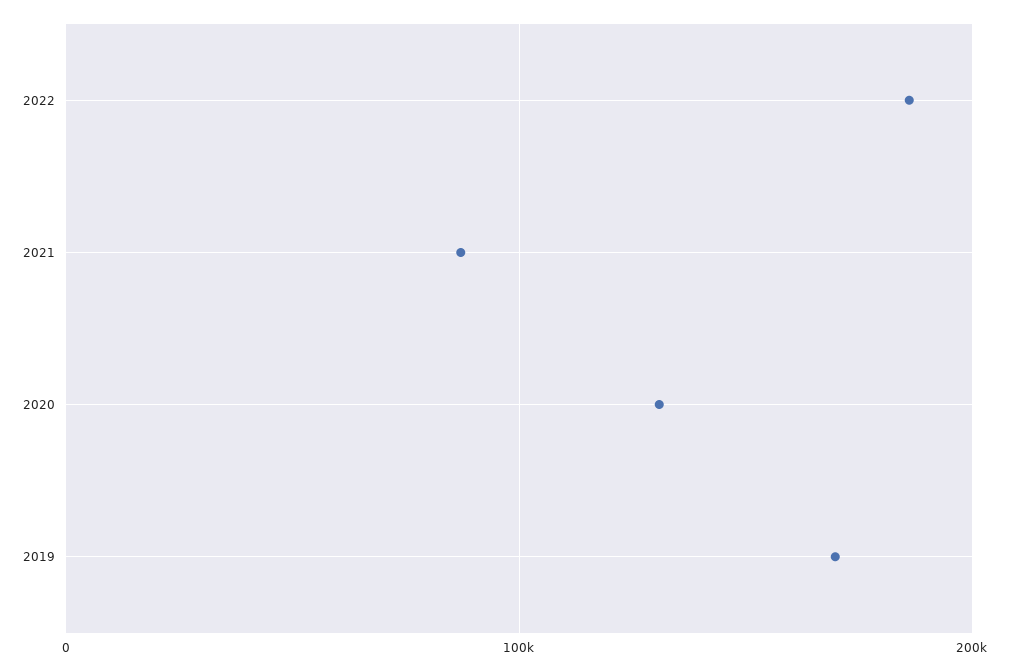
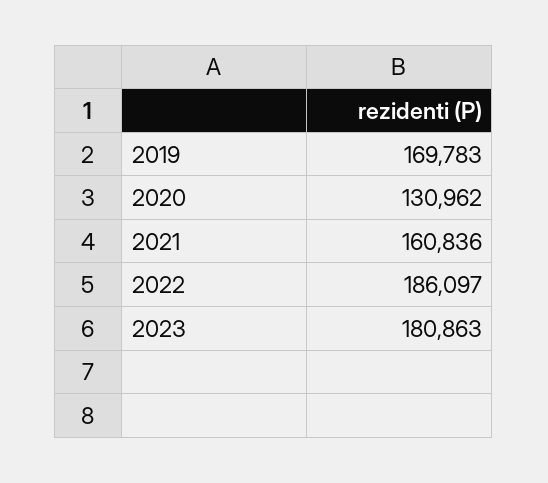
2021: 90000 -> 160836
2023: none -> 180863

